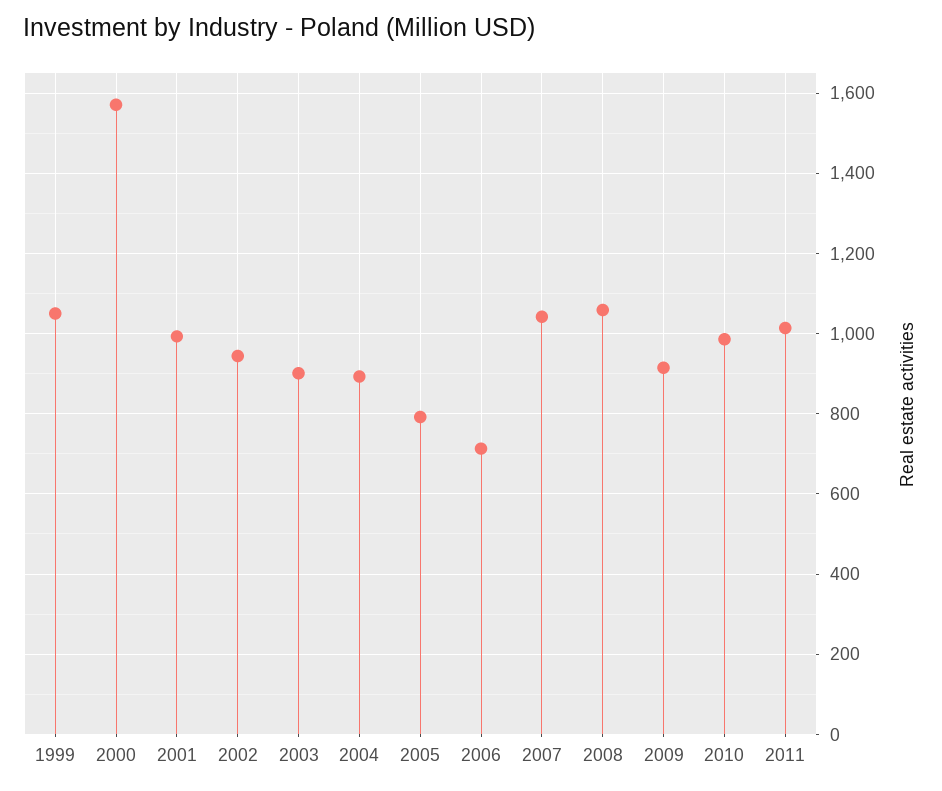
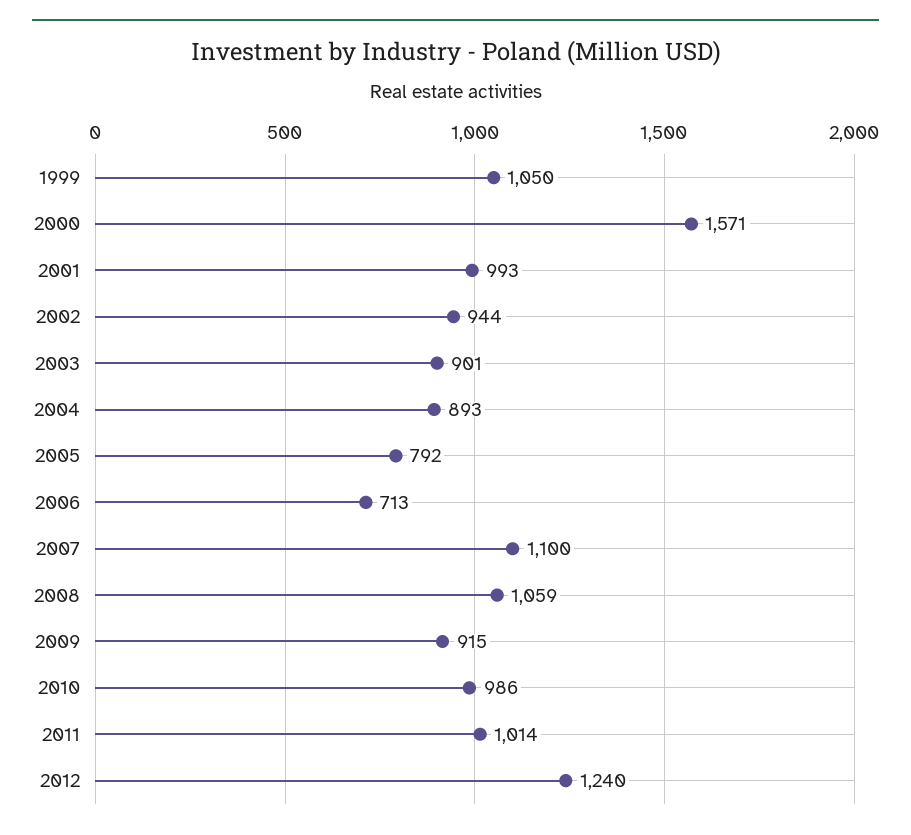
2007: 1040 -> 1100
2012: none -> 1240

